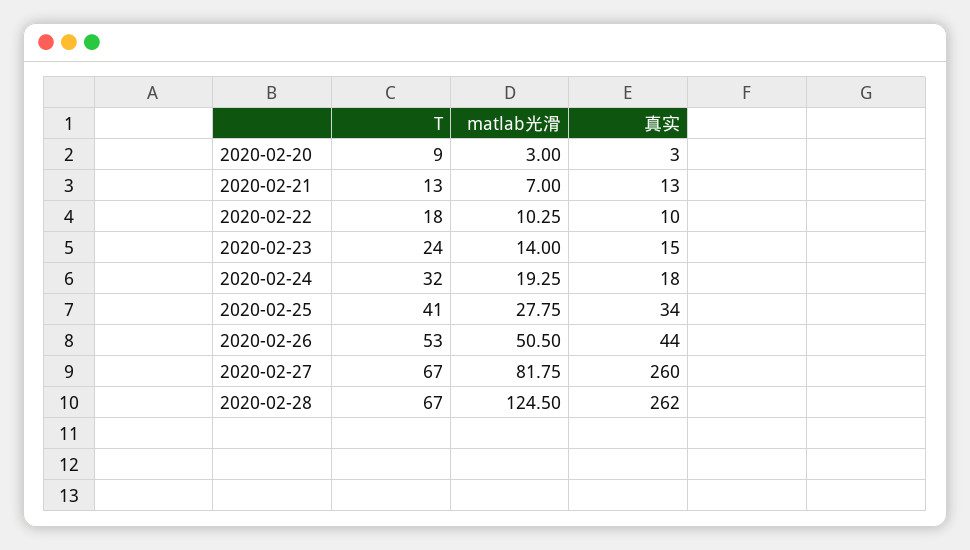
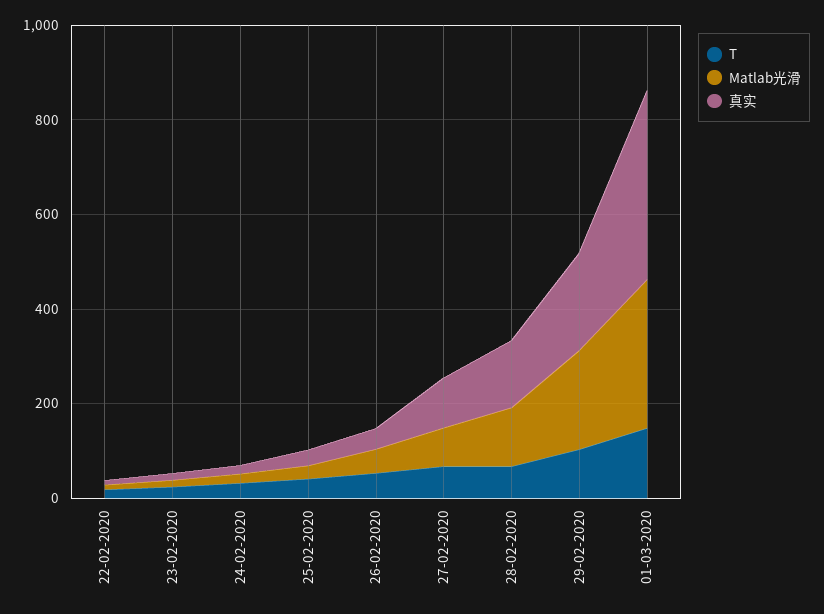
T, 2020-02-20: 9 -> none
matlab光滑, 2020-02-20: 3 -> none
真实, 2020-02-20: 3 -> none
T, 2020-02-21: 13 -> none
matlab光滑, 2020-02-21: 7 -> none
真实, 2020-02-21: 13 -> none
真实, 2020-02-27: 260 -> 100
真实, 2020-02-28: 262 -> 150
T, 29-02-2020: none -> 100
matlab光滑, 29-02-2020: none -> 200
真实, 29-02-2020: none -> 200
T, 01-03-2020: none -> 150
matlab光滑, 01-03-2020: none -> 300
真实, 01-03-2020: none -> 400

